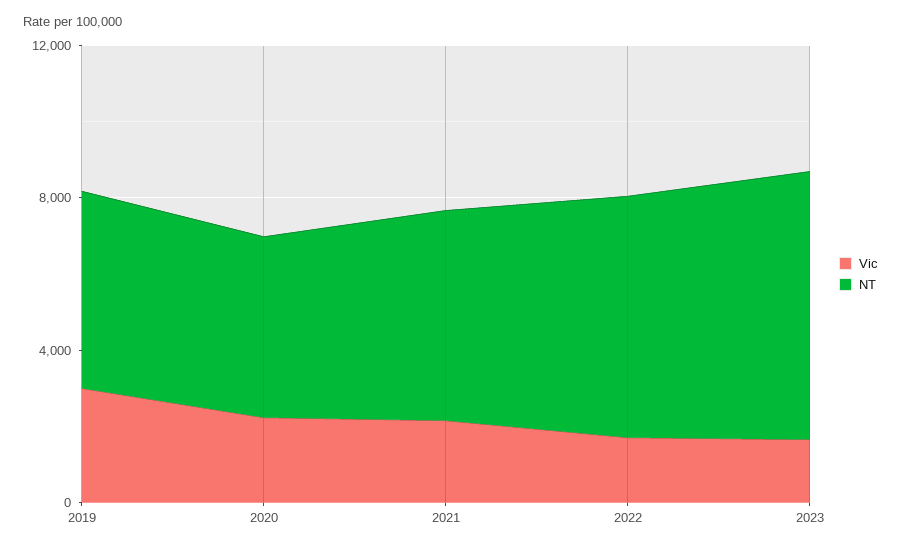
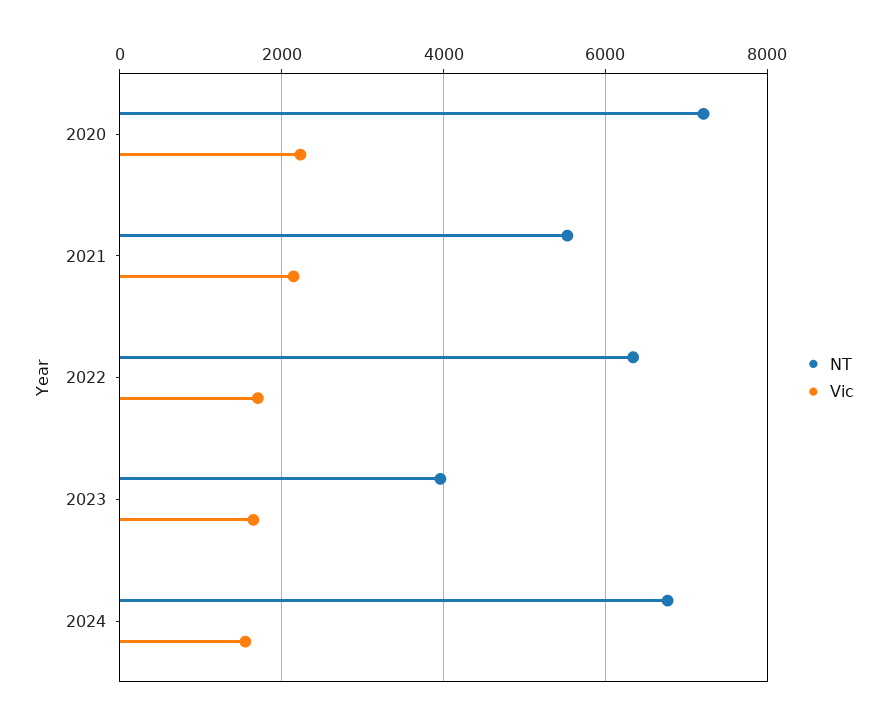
Vic, 2019: 3000 -> none
NT, 2019: 5000 -> none
NT, 2020: 5000 -> 7200
NT, 2023: 7000 -> 4000
NT, 2024: none -> 6800
Vic, 2024: none -> 1600

